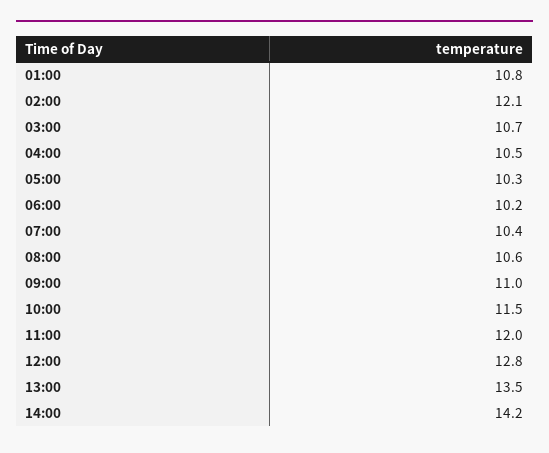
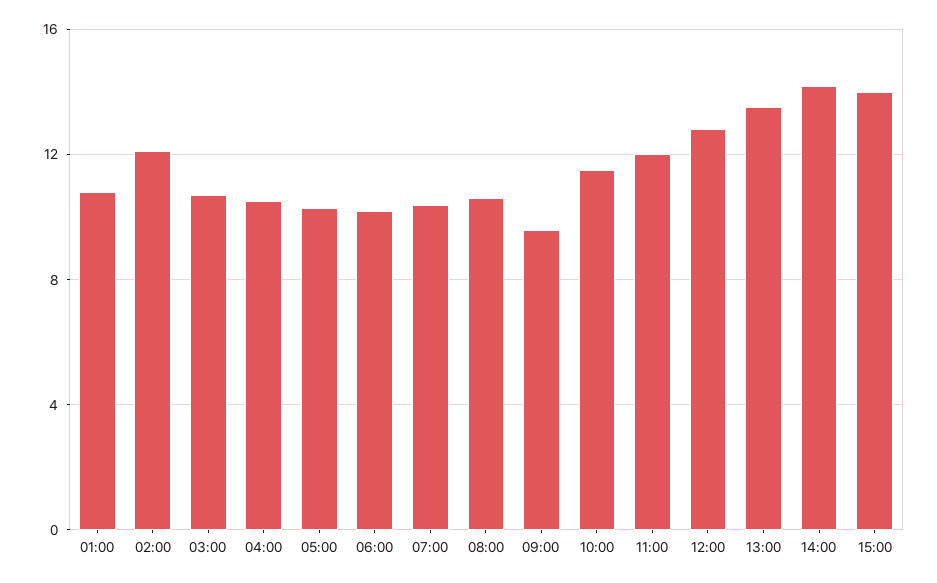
09:00: 11 -> 9.5
15:00: none -> 14

